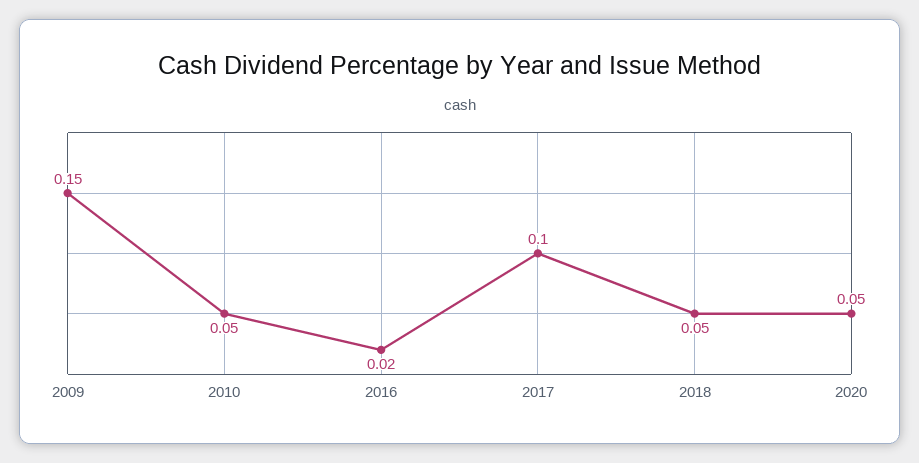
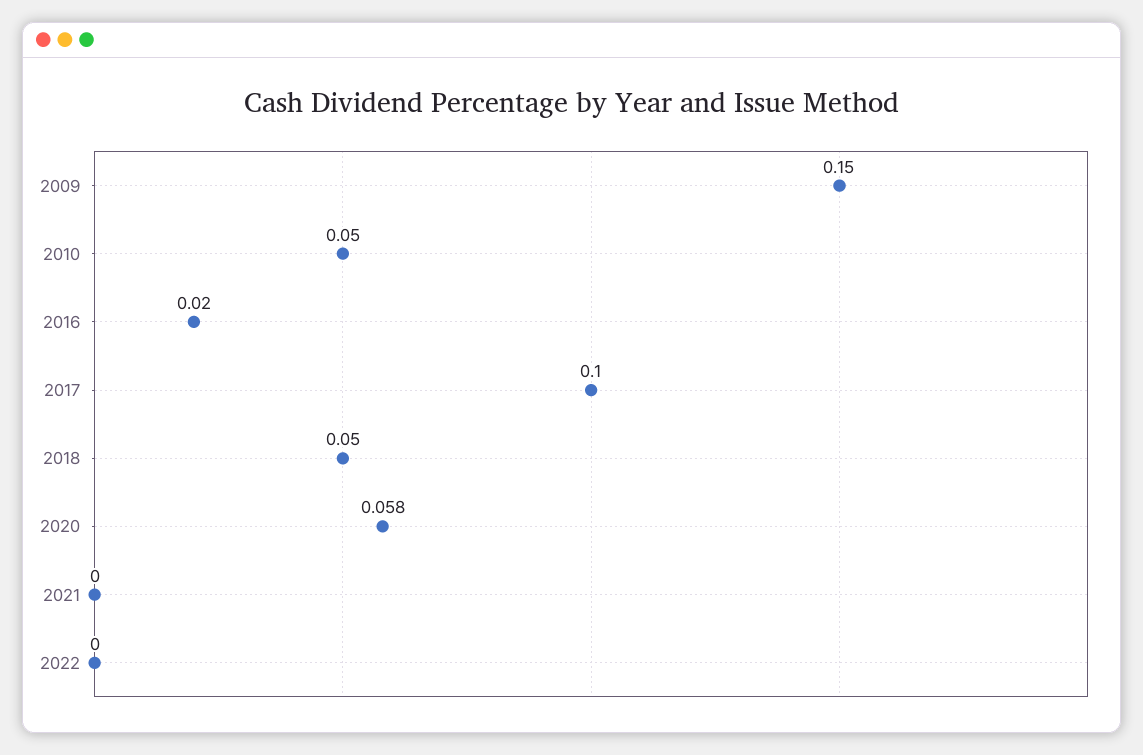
2020: 0.05 -> 0.058
2021: none -> 0
2022: none -> 0

